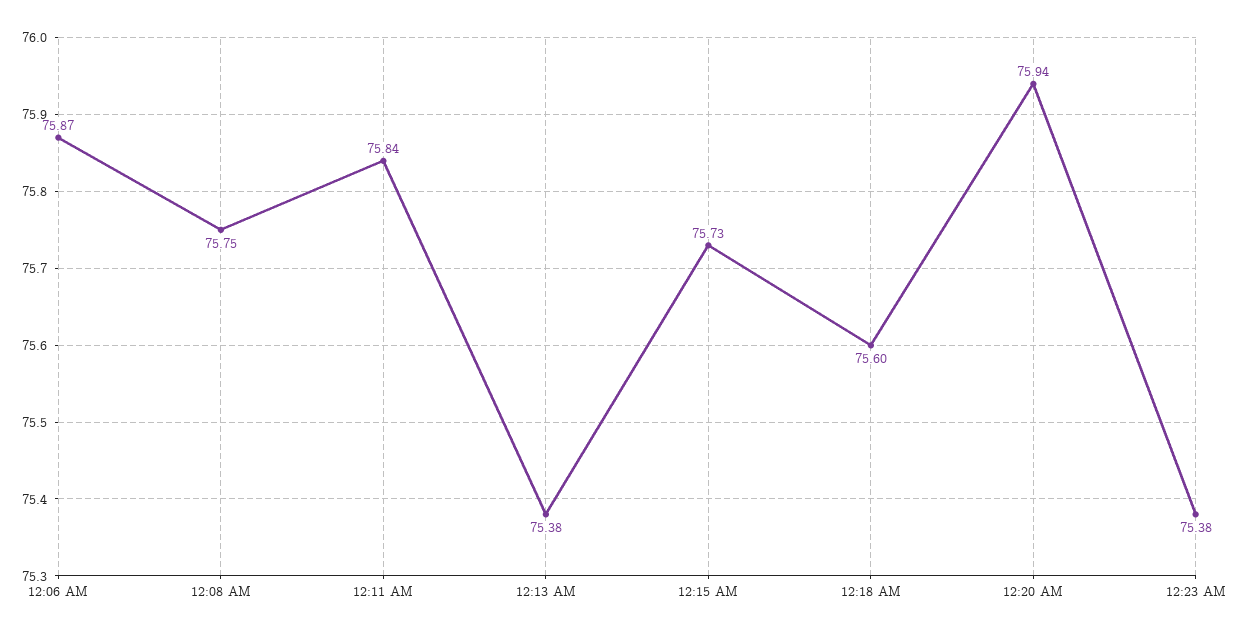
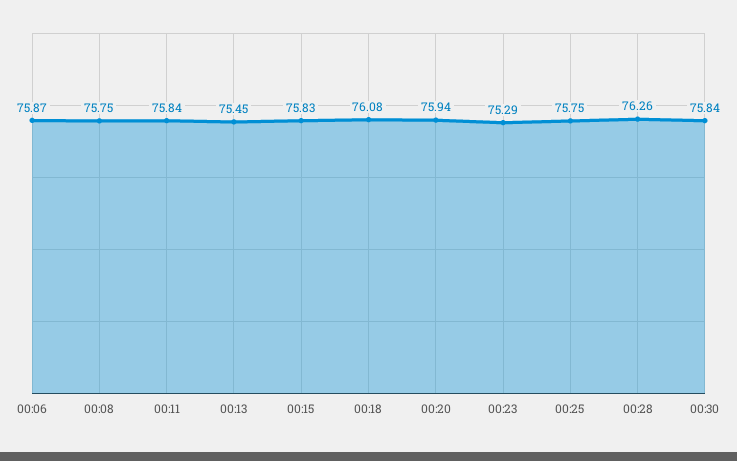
12:13 AM: 75.38 -> 75.45
12:15 AM: 75.73 -> 75.83
12:18 AM: 75.6 -> 76.08
12:23 AM: 75.38 -> 75.29
00:25: none -> 75.75
00:28: none -> 76.26
00:30: none -> 75.84

